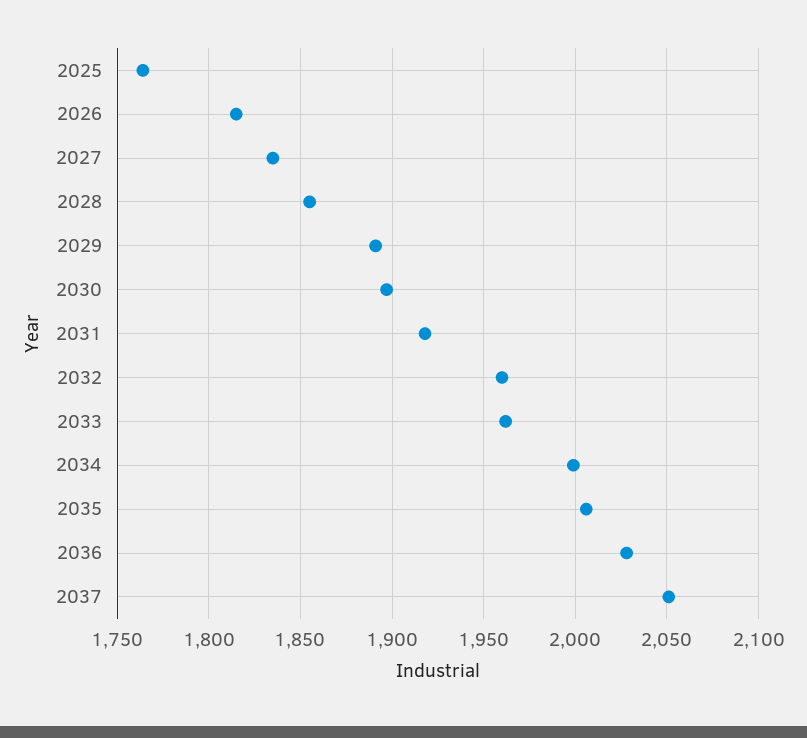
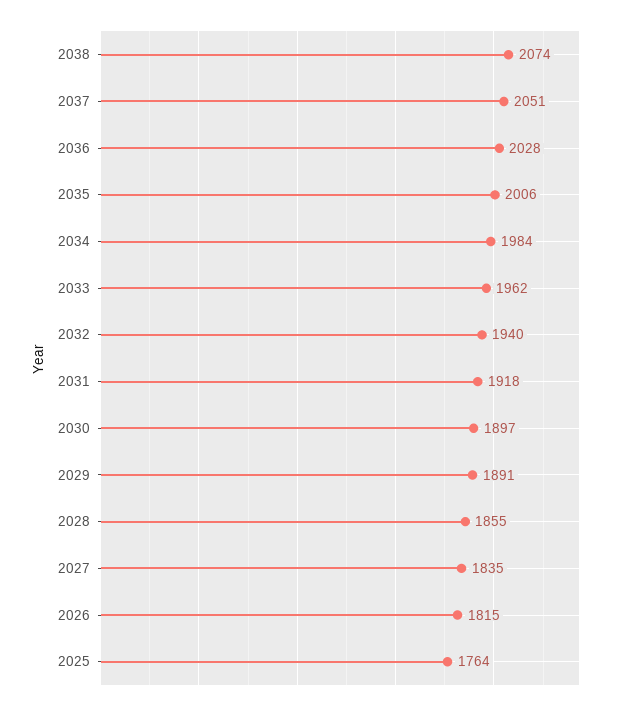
2032: 1960 -> 1940
2034: 2000 -> 1984
2038: none -> 2074

